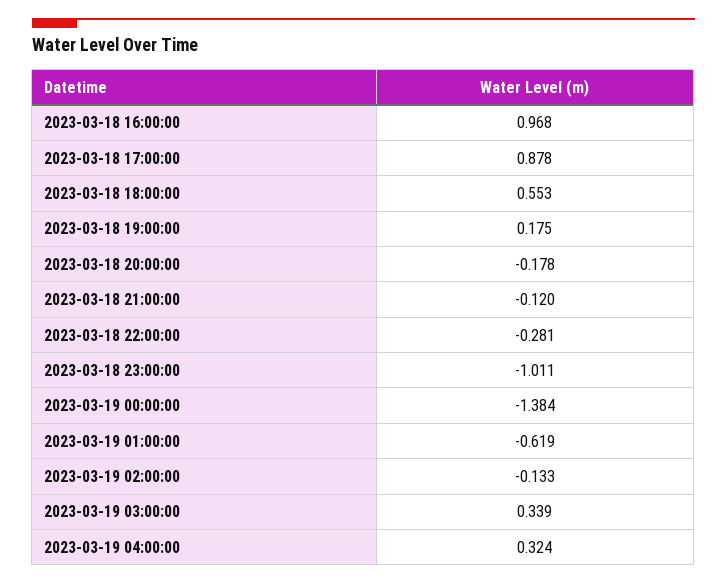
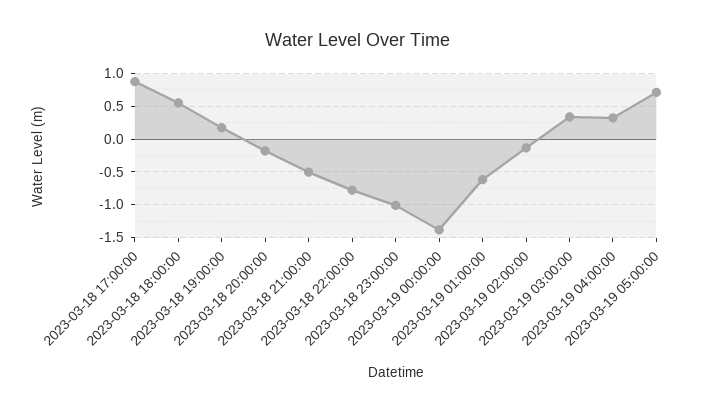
2023-03-18 16:00:00: 0.968 -> none
2023-03-18 21:00:00: -0.12 -> -0.5
2023-03-18 22:00:00: -0.281 -> -0.8
2023-03-19 05:00:00: none -> 0.7

